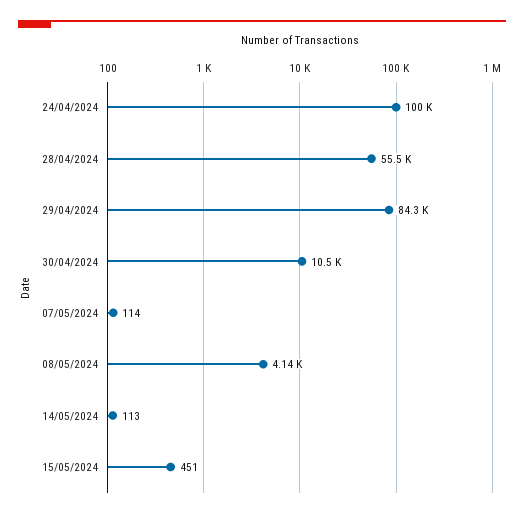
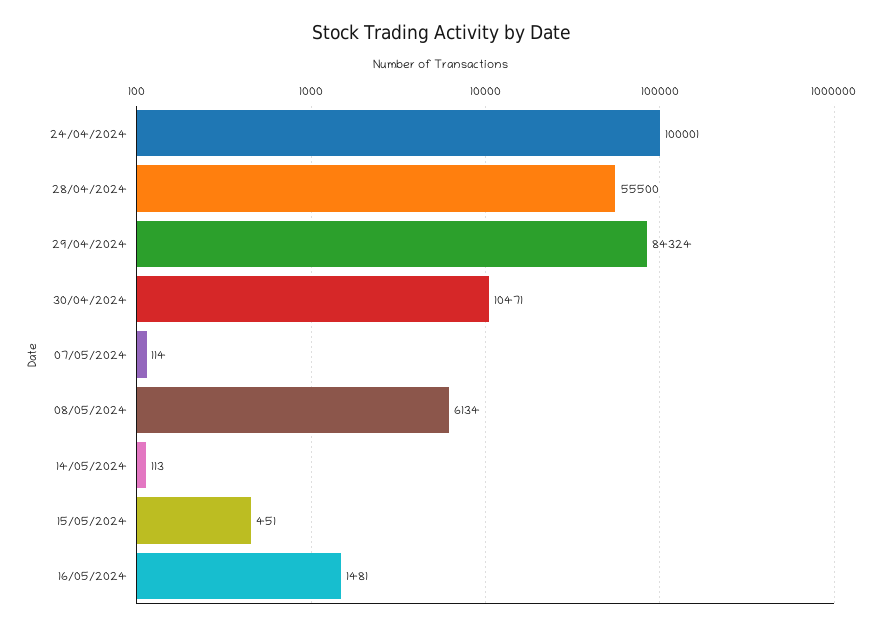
08/05/2024: 4140 -> 6134
16/05/2024: none -> 1481

